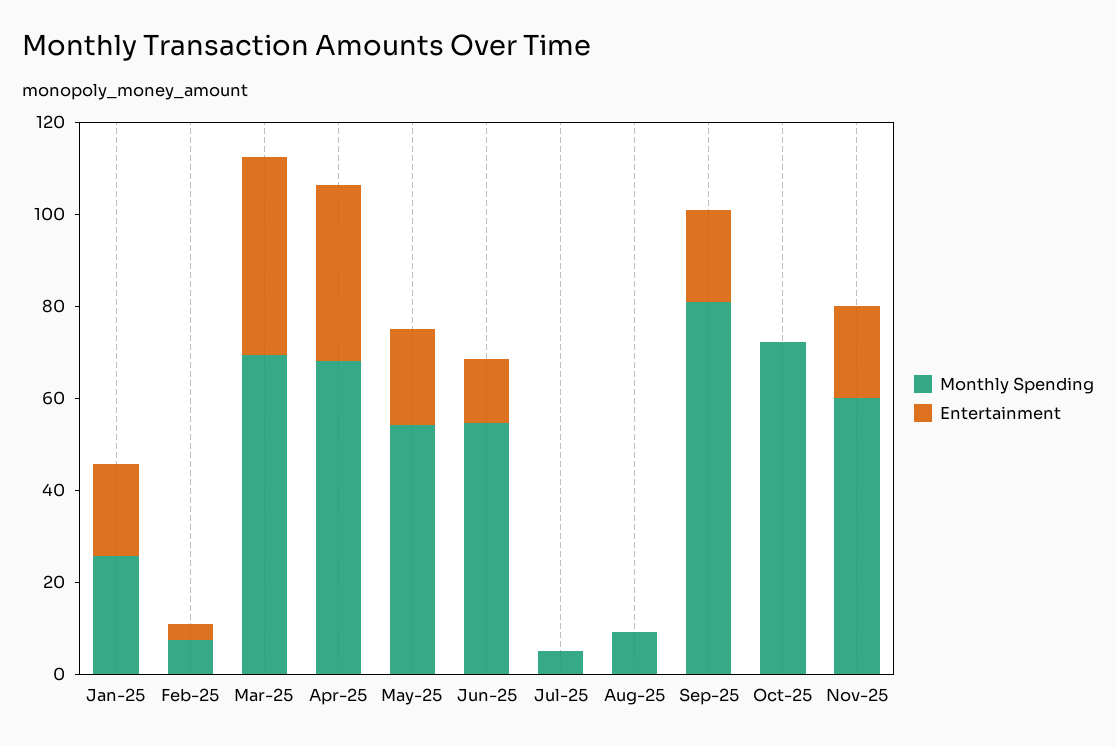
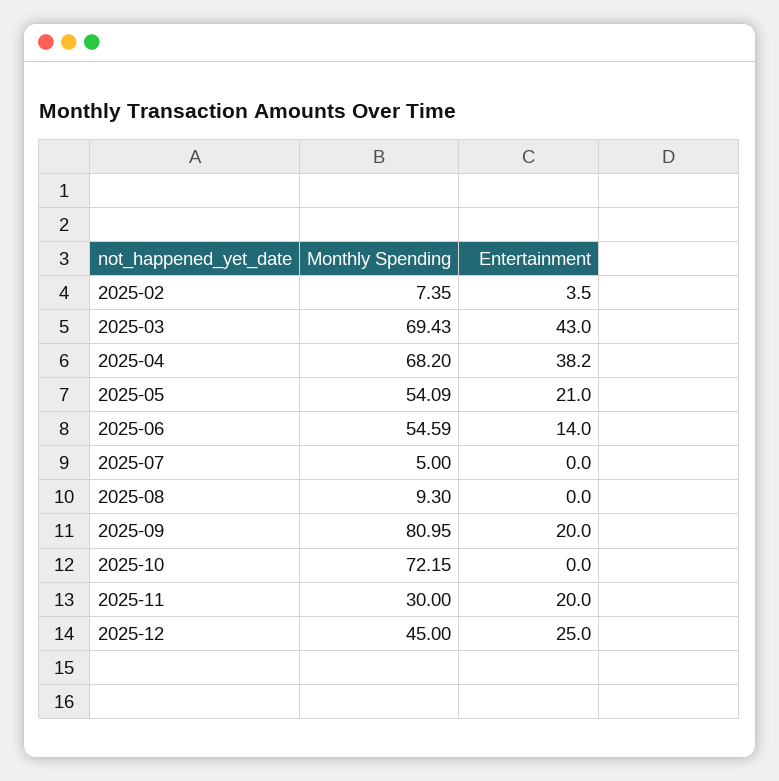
Monthly Spending, Jan-25: 25 -> none
Entertainment, Jan-25: 20 -> none
Monthly Spending, Nov-25: 60 -> 30
Monthly Spending, 2025-12: none -> 45
Entertainment, 2025-12: none -> 25

